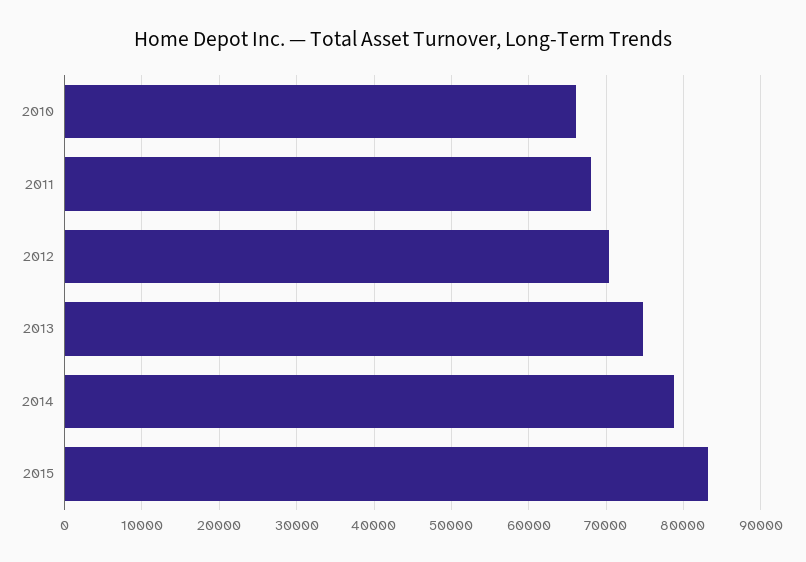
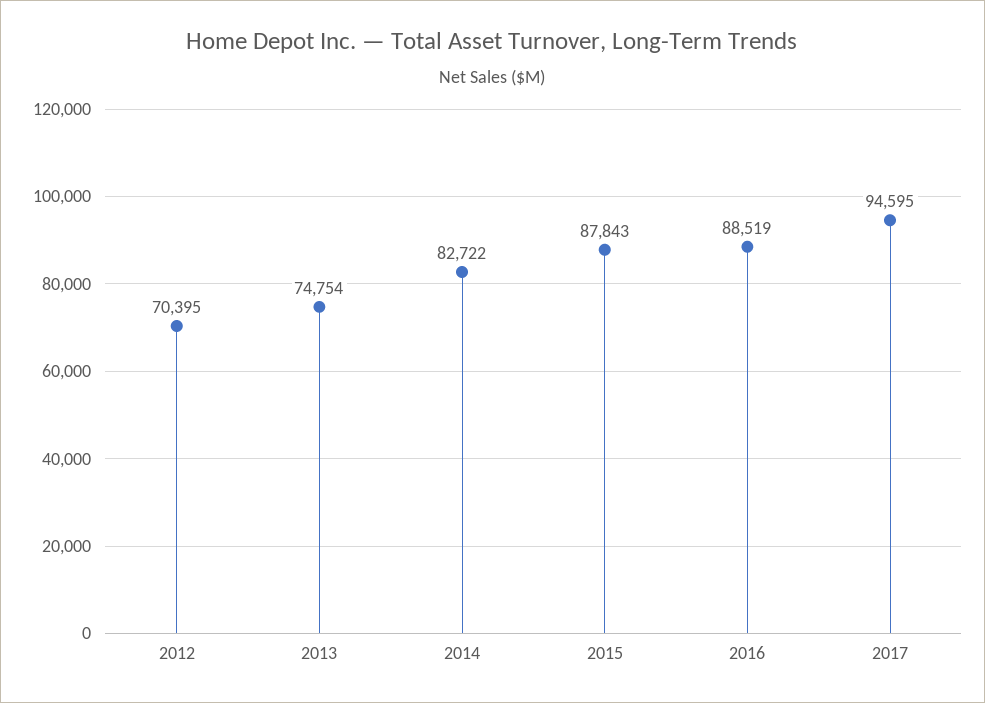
2010: 66000 -> none
2011: 68000 -> none
2014: 79000 -> 82722
2015: 83000 -> 87843
2016: none -> 88519
2017: none -> 94595

